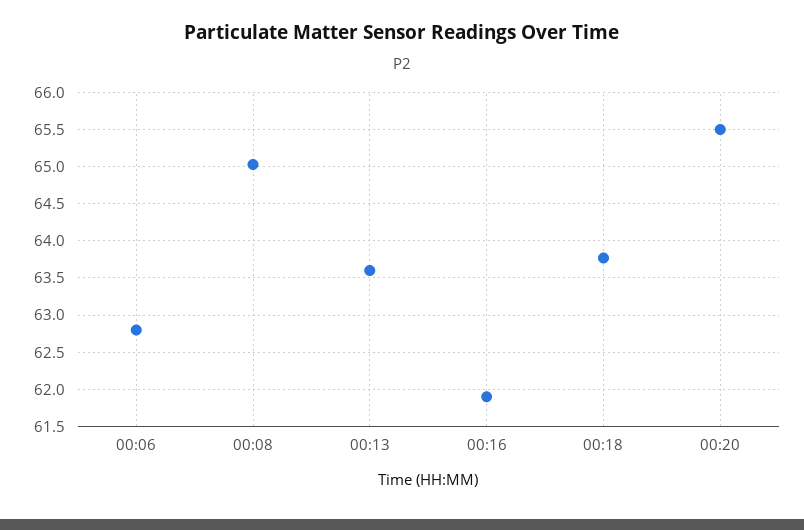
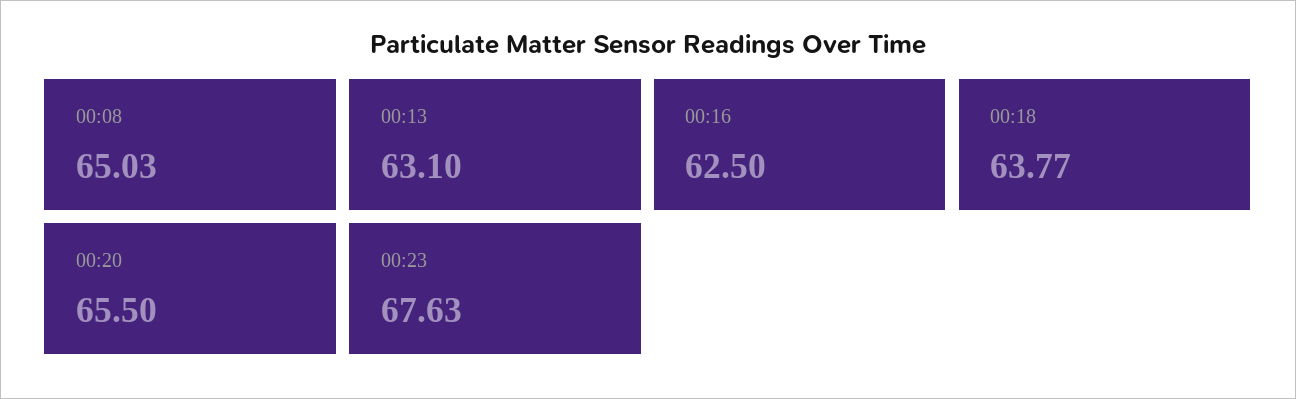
00:06: 62.8 -> none
00:13: 63.6 -> 63.1
00:16: 61.9 -> 62.5
00:23: none -> 67.63

